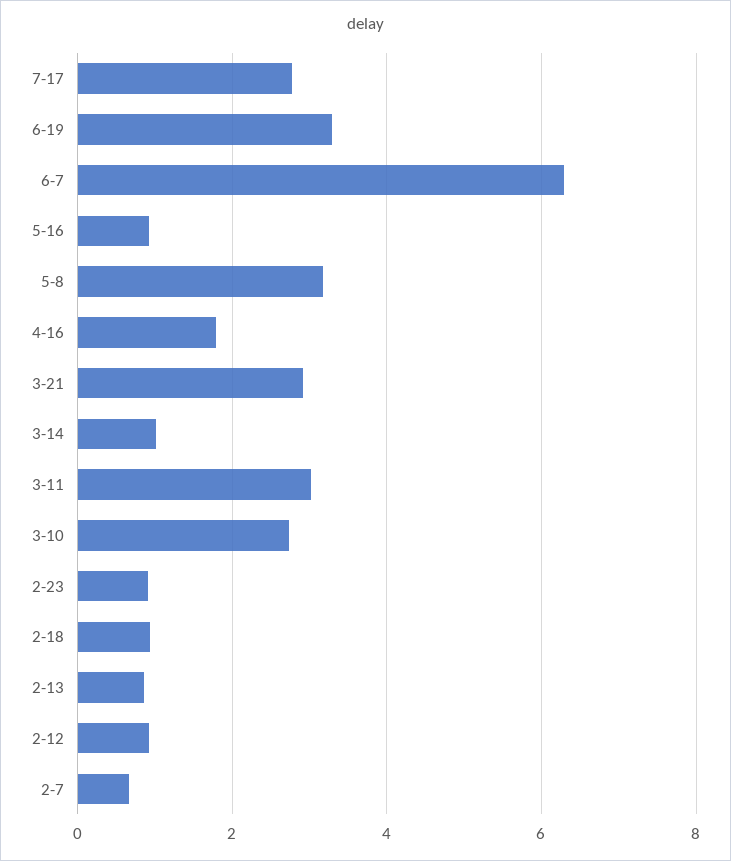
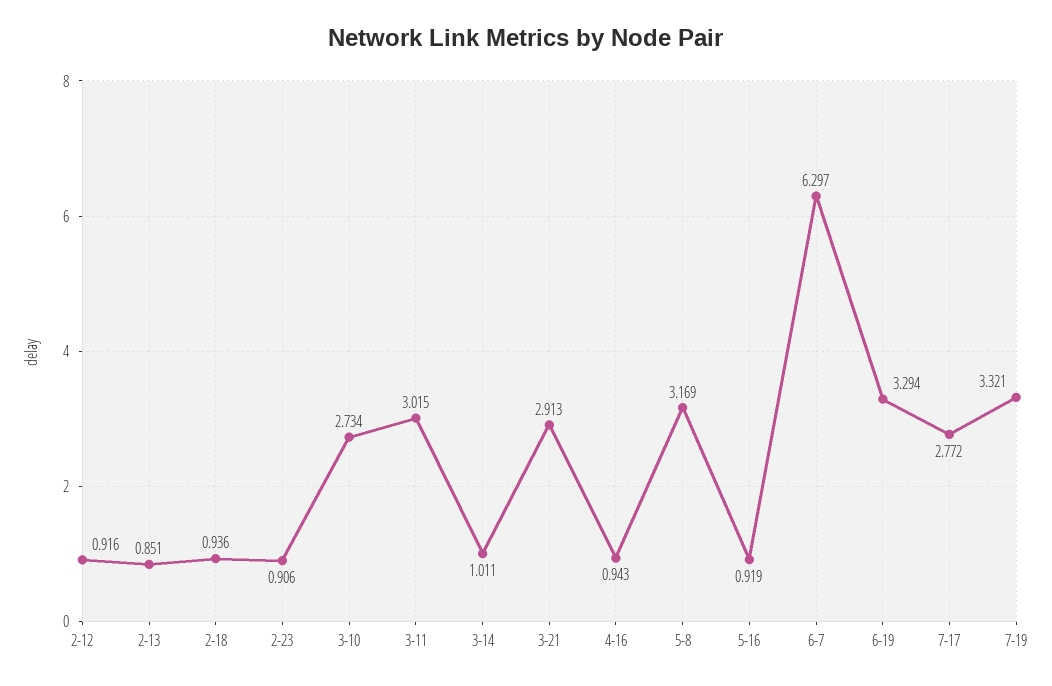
4-16: 1.8 -> 0.943
2-7: 0.6 -> none
7-19: none -> 3.321

